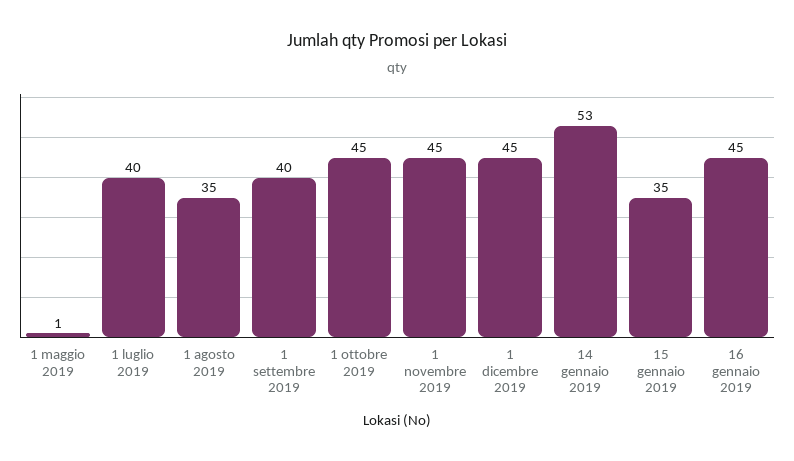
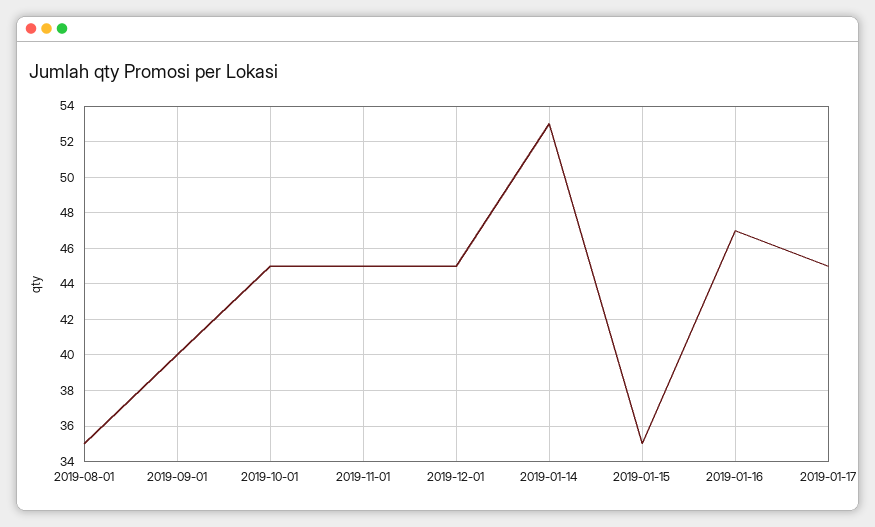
1 maggio 2019: 1 -> none
1 luglio 2019: 40 -> none
16 gennaio 2019: 45 -> 47
2019-01-17: none -> 45

